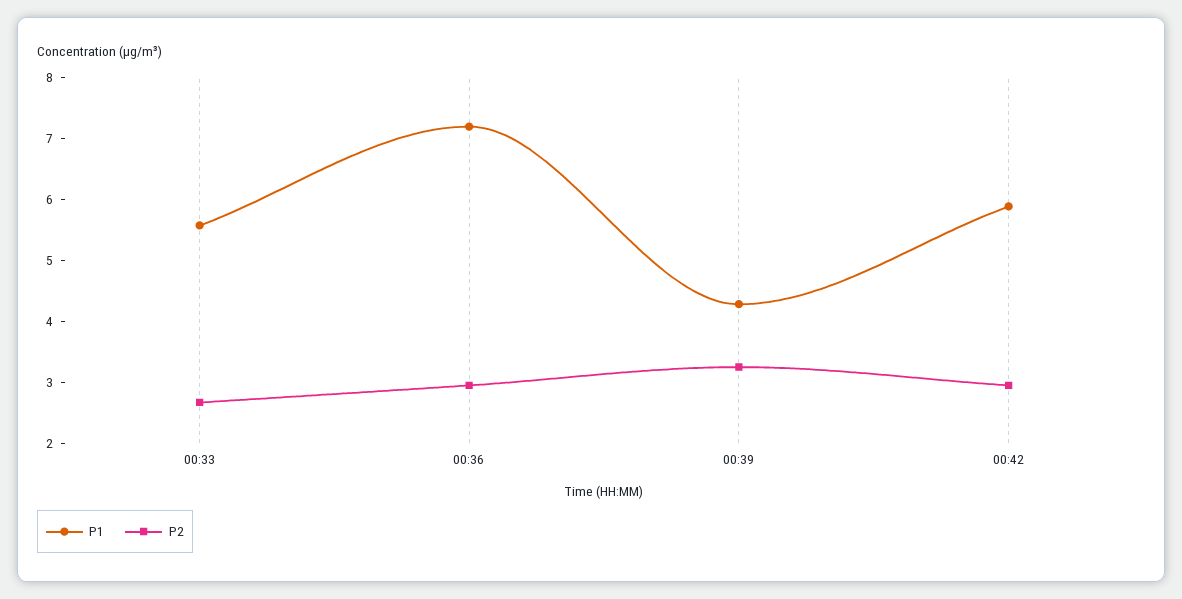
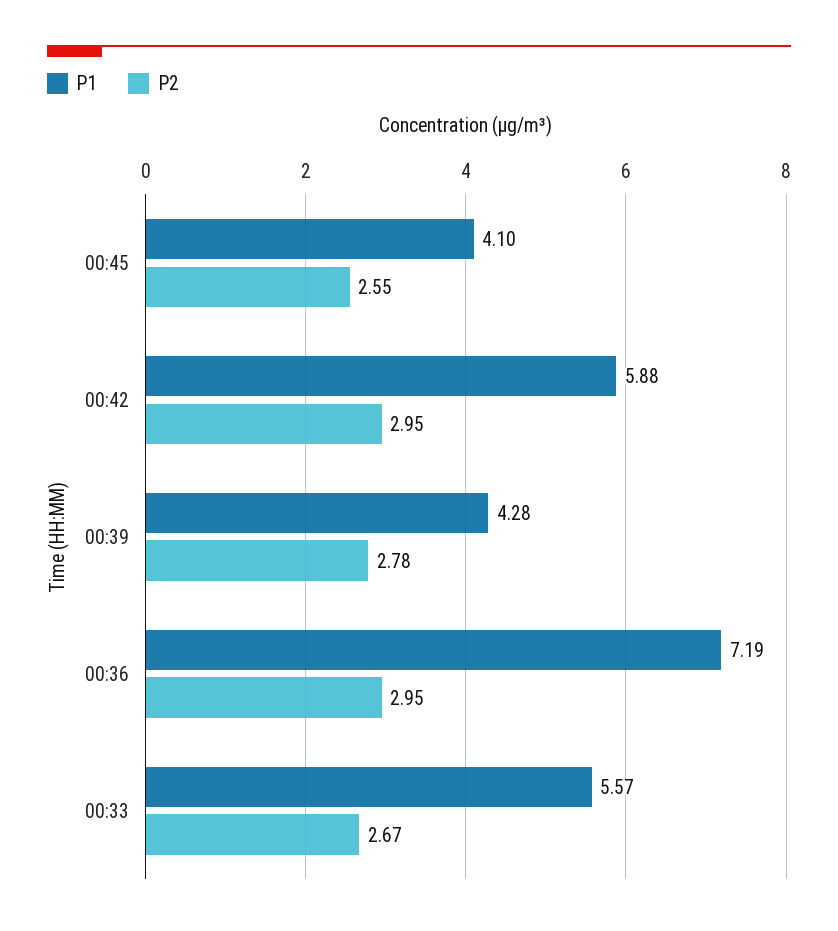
P2, 00:39: 3.2 -> 2.78
P1, 00:45: none -> 4.1
P2, 00:45: none -> 2.55

